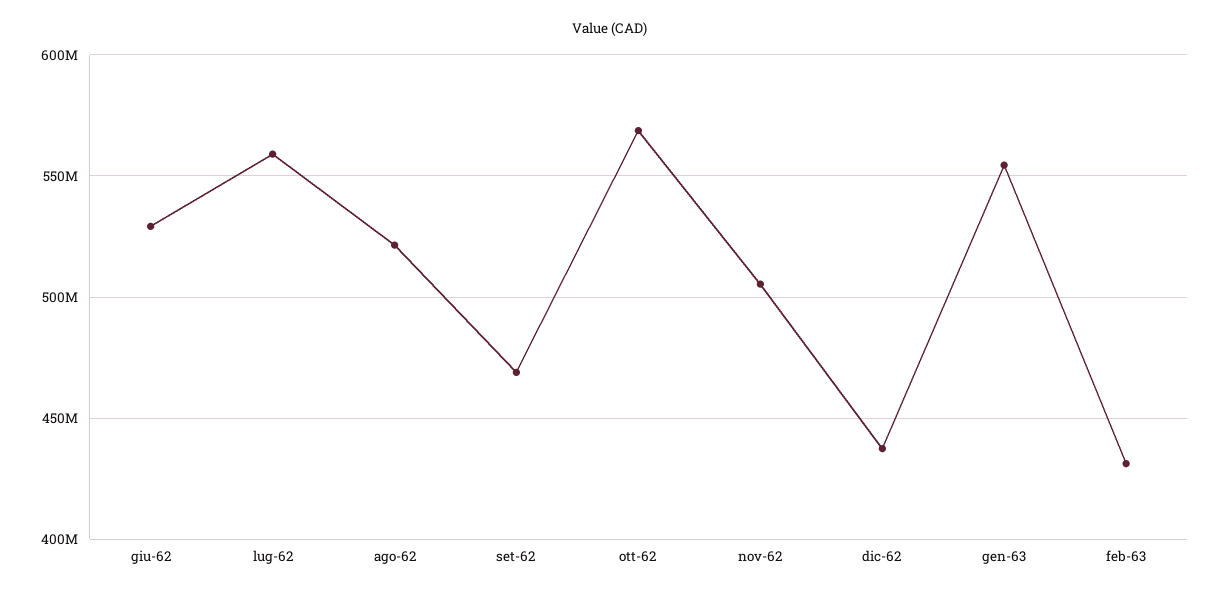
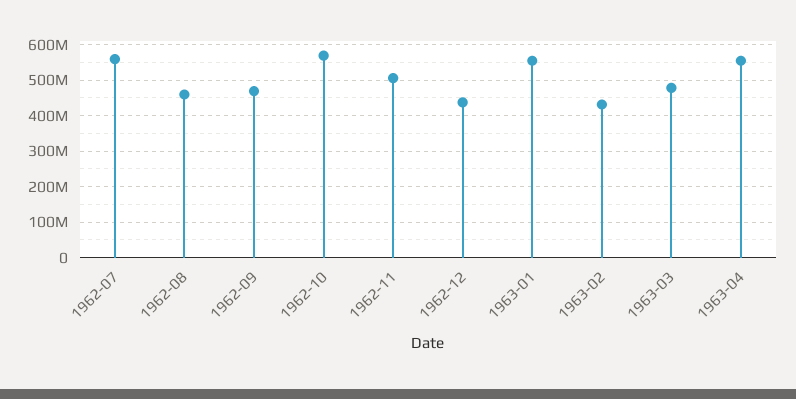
giu-62: 530000000 -> none
ago-62: 520000000 -> 460000000
1963-03: none -> 480000000
1963-04: none -> 560000000

